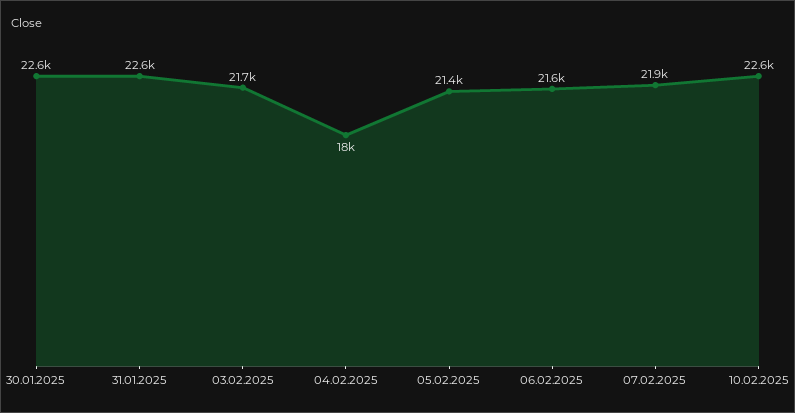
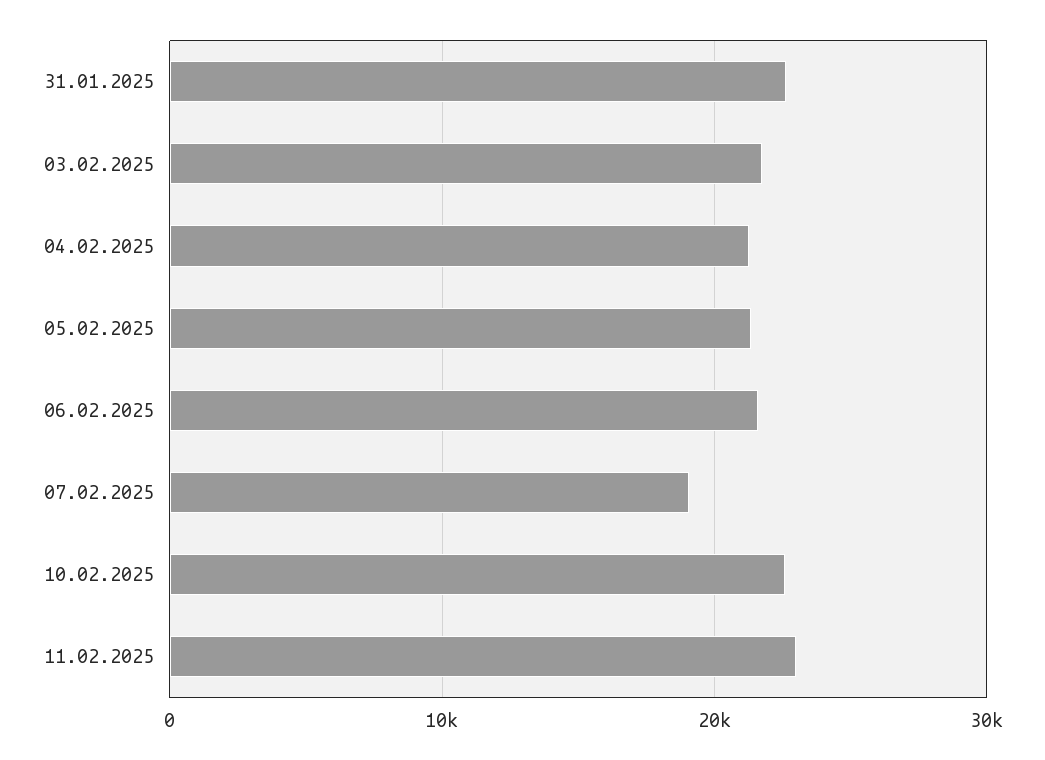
30.01.2025: 22600 -> none
04.02.2025: 18000 -> 21000
07.02.2025: 21900 -> 19000
11.02.2025: none -> 23000

